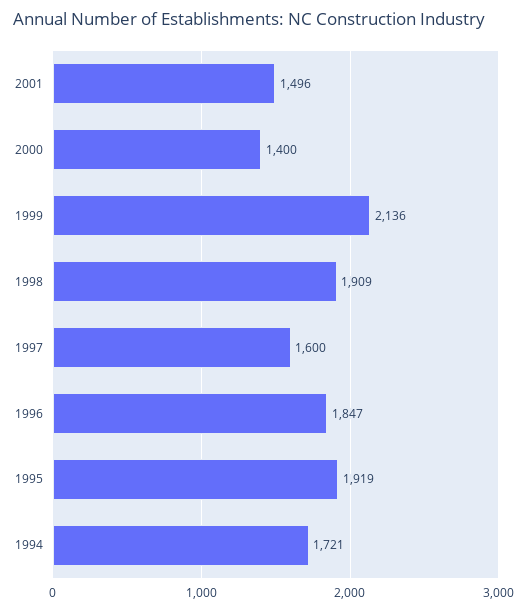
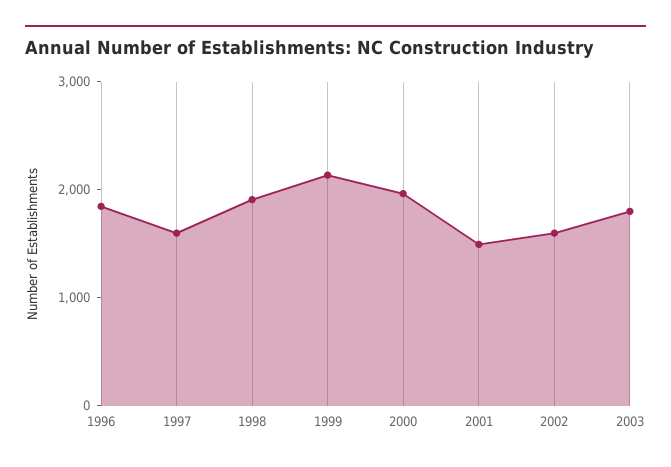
2000: 1400 -> 2000
1995: 1919 -> none
1994: 1721 -> none
2002: none -> 1600
2003: none -> 1800

